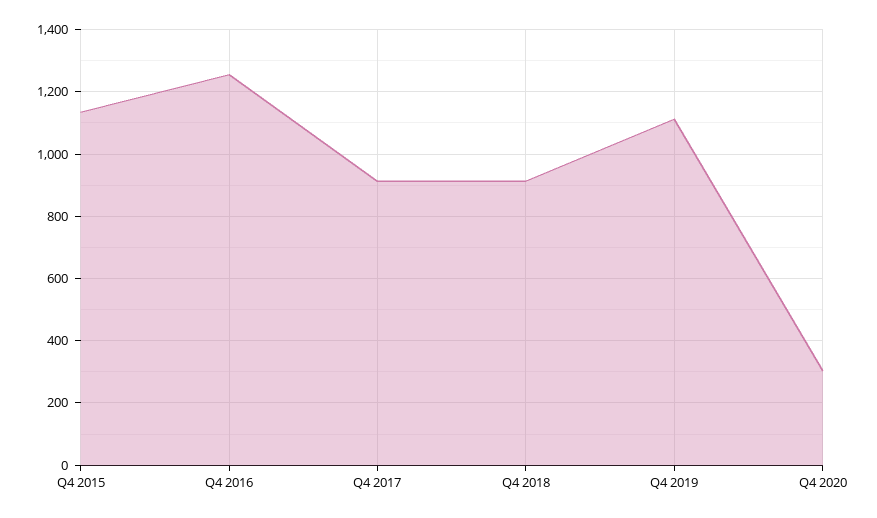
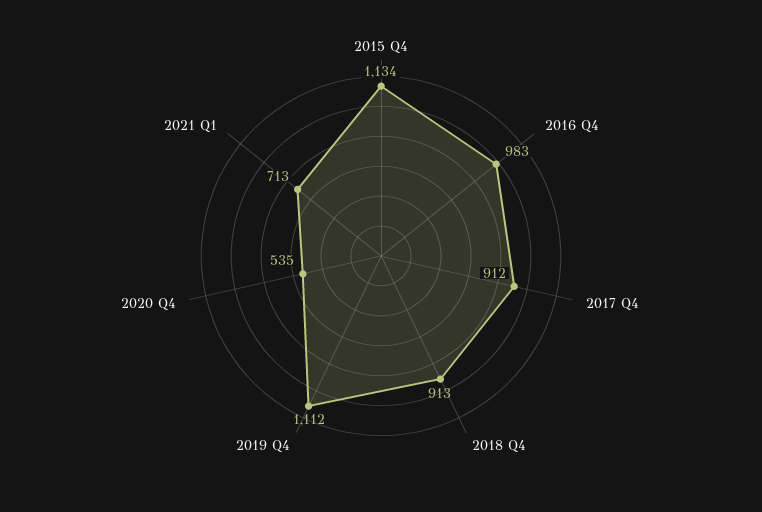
Q4 2016: 1260 -> 983
Q4 2020: 300 -> 535
2021 Q1: none -> 713

